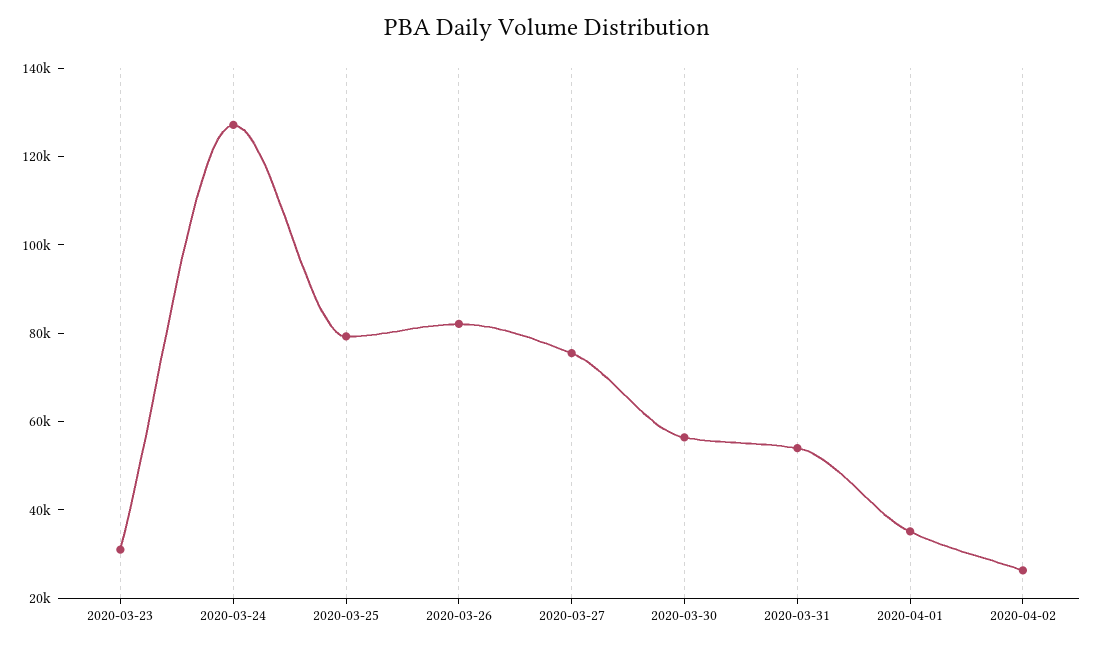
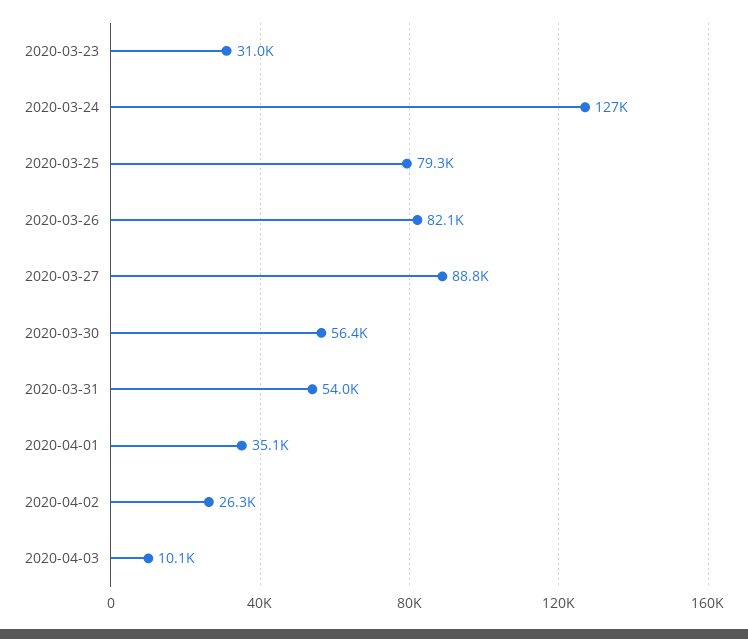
2020-03-27: 75000 -> 88800
2020-04-03: none -> 10100

